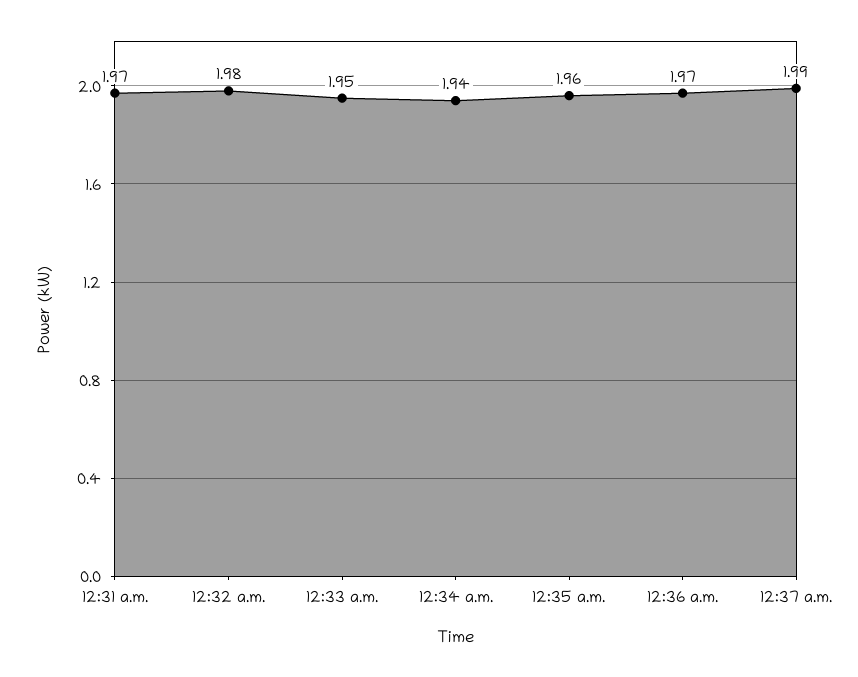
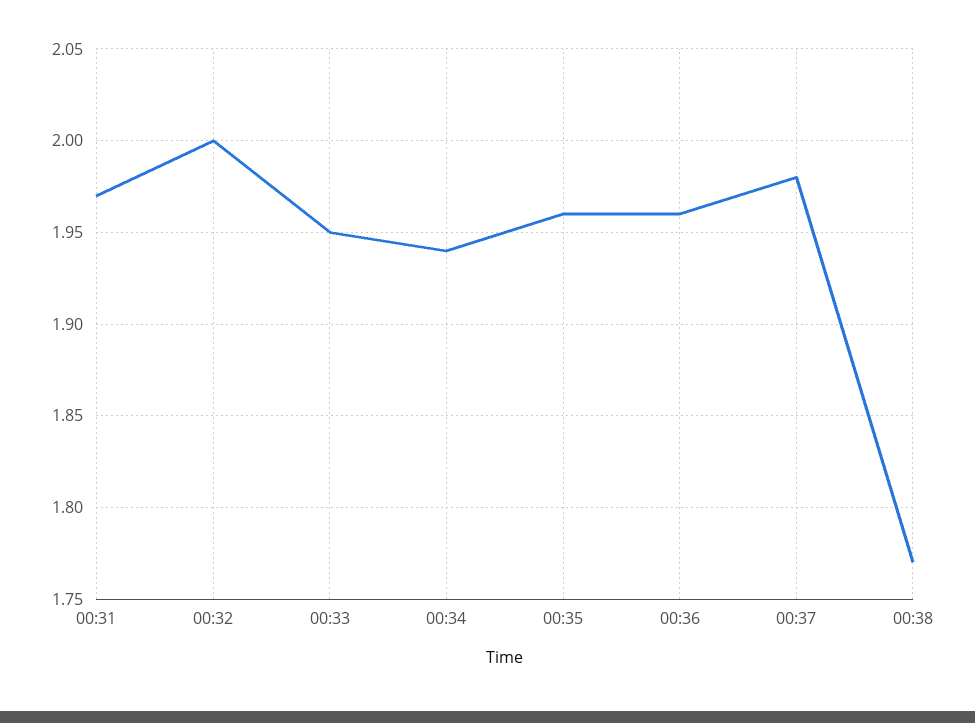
12:32 a.m.: 1.98 -> 2
12:36 a.m.: 1.97 -> 1.96
12:37 a.m.: 1.99 -> 1.98
00:38: none -> 1.77

